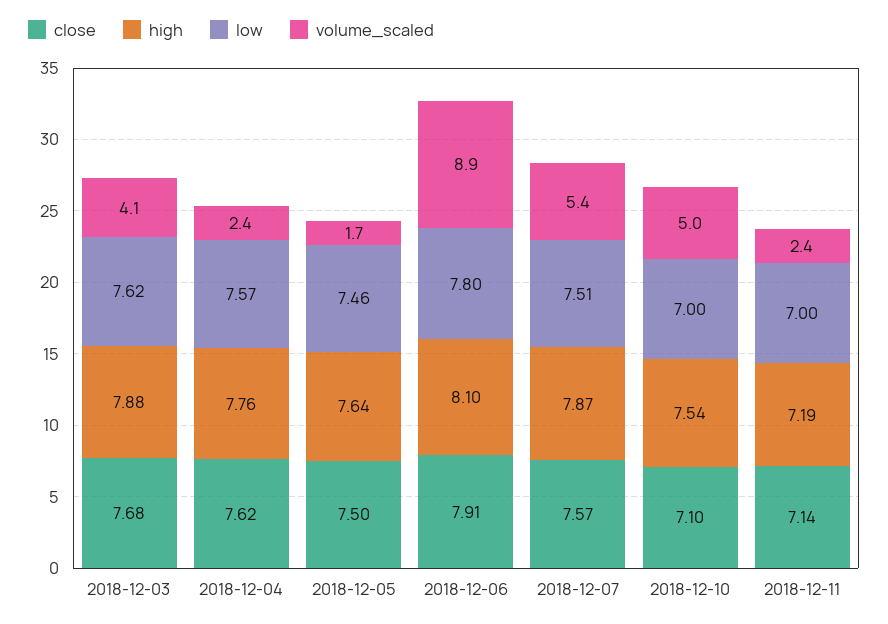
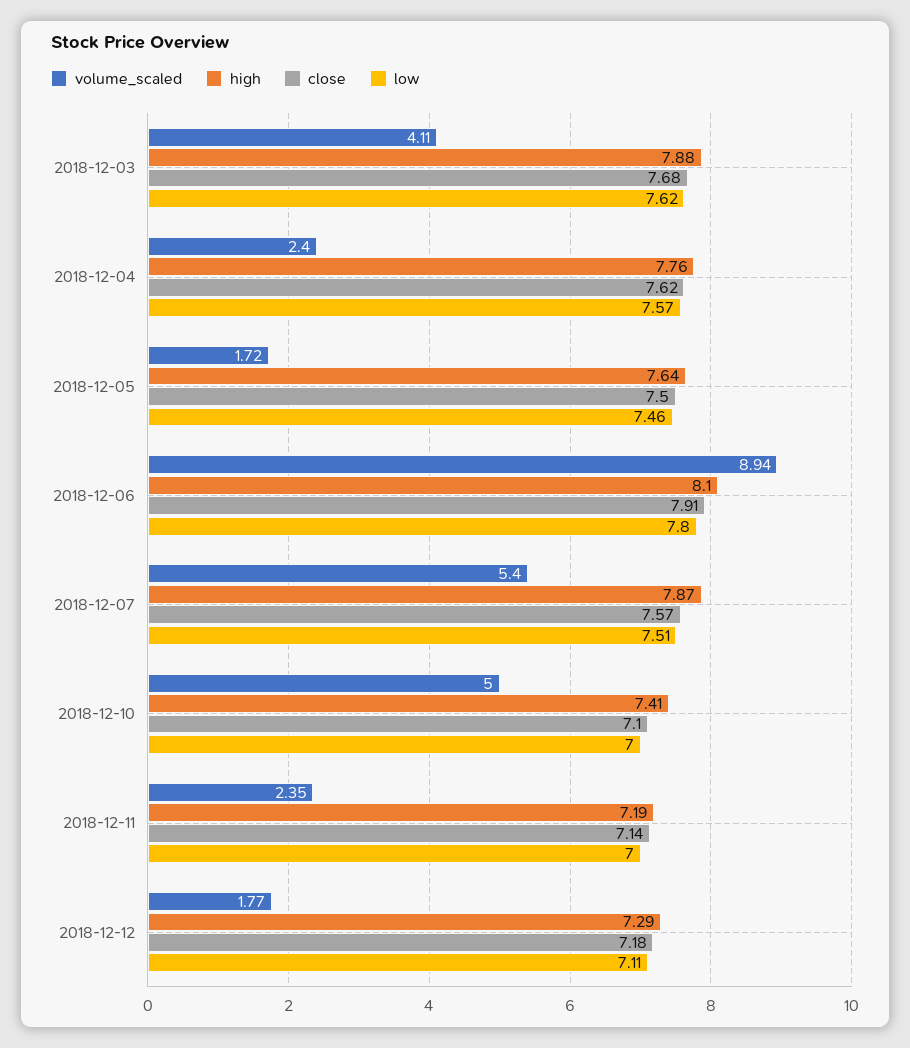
high, 2018-12-10: 7.54 -> 7.41
volume_scaled, 2018-12-12: none -> 1.77
high, 2018-12-12: none -> 7.29
close, 2018-12-12: none -> 7.18
low, 2018-12-12: none -> 7.11

